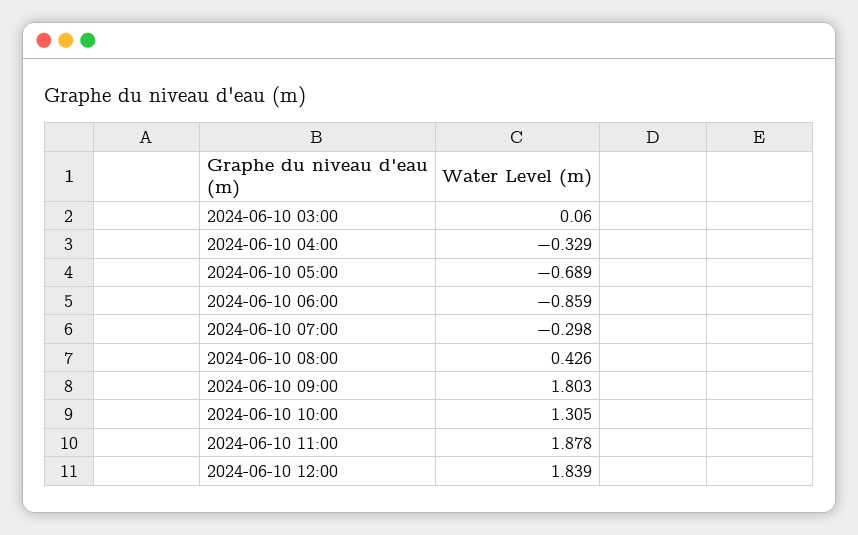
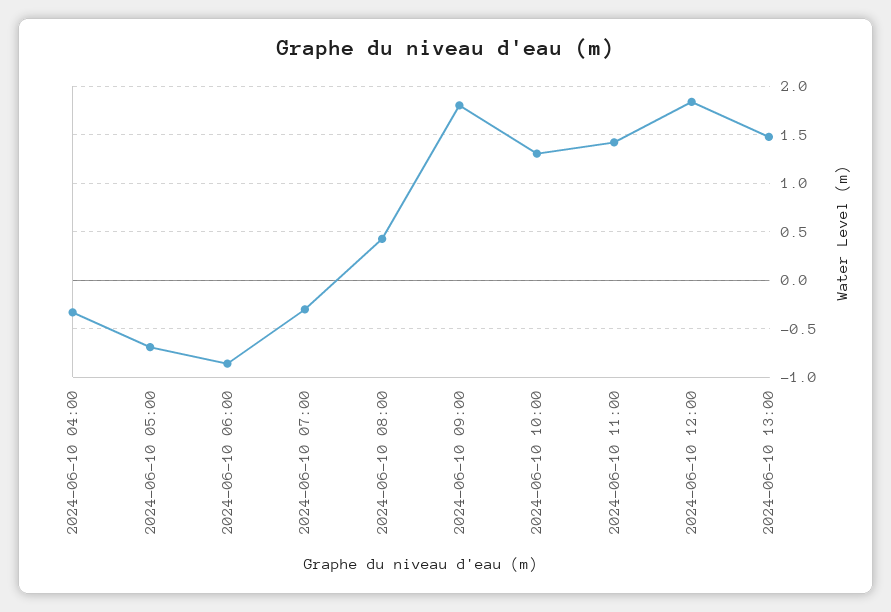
2024-06-10 03:00: 0.06 -> none
2024-06-10 11:00: 1.878 -> 1.4
2024-06-10 13:00: none -> 1.5

